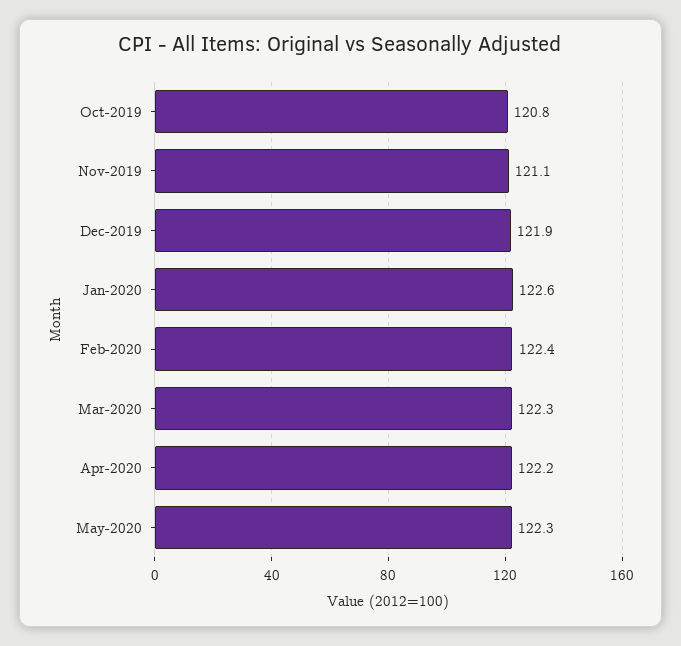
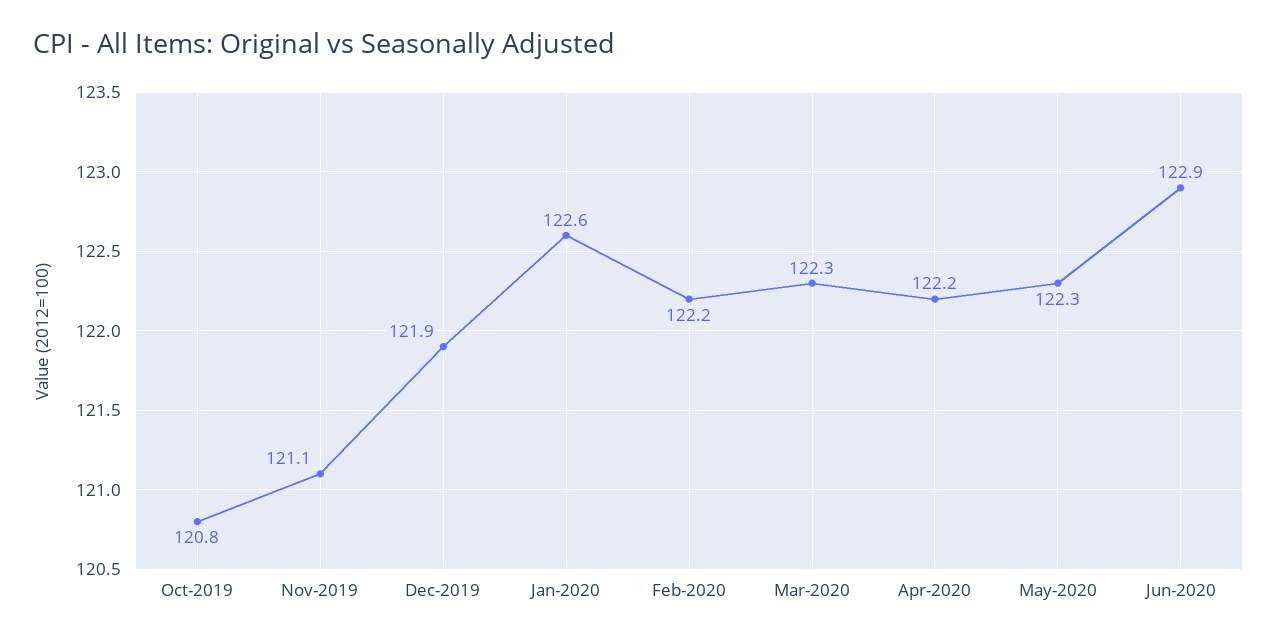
Feb-2020: 122.4 -> 122.2
Jun-2020: none -> 122.9

